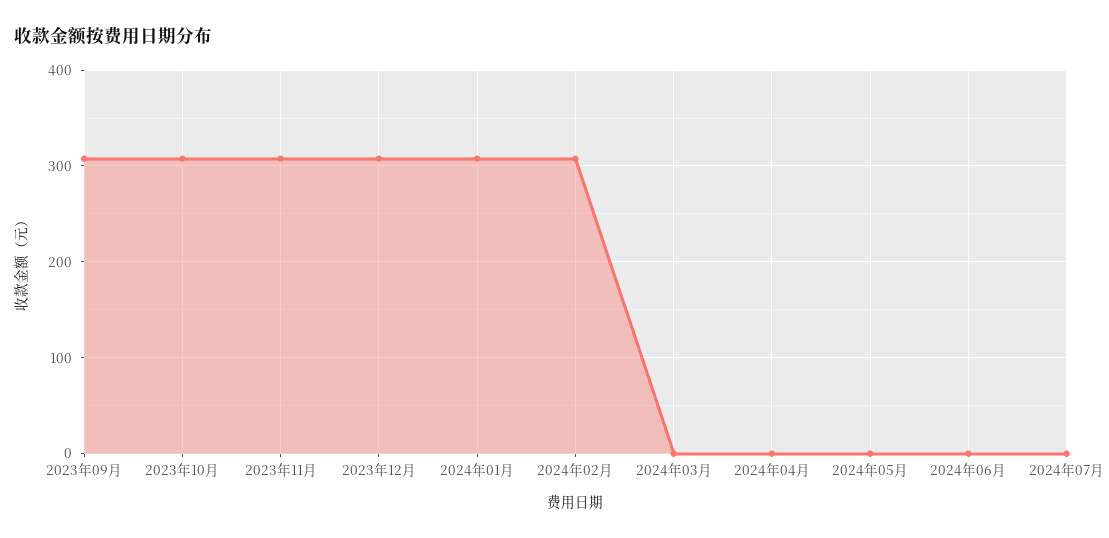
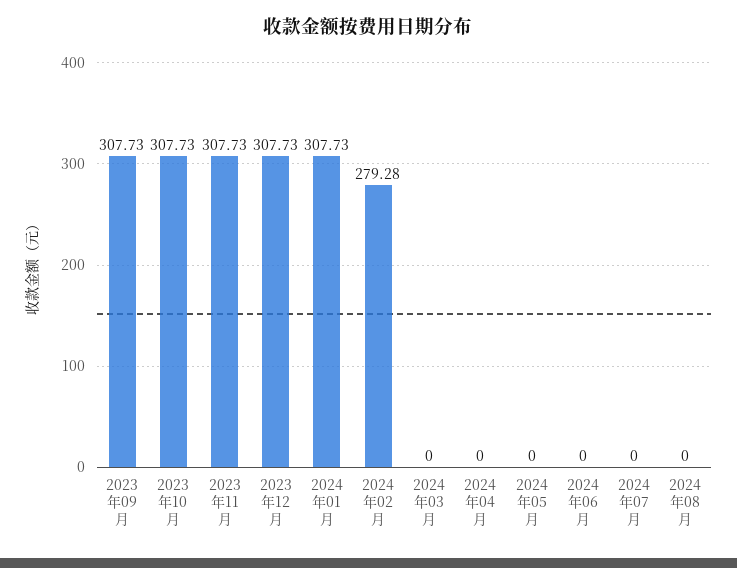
2024年02月: 310 -> 279.28
2024年08月: none -> 0

